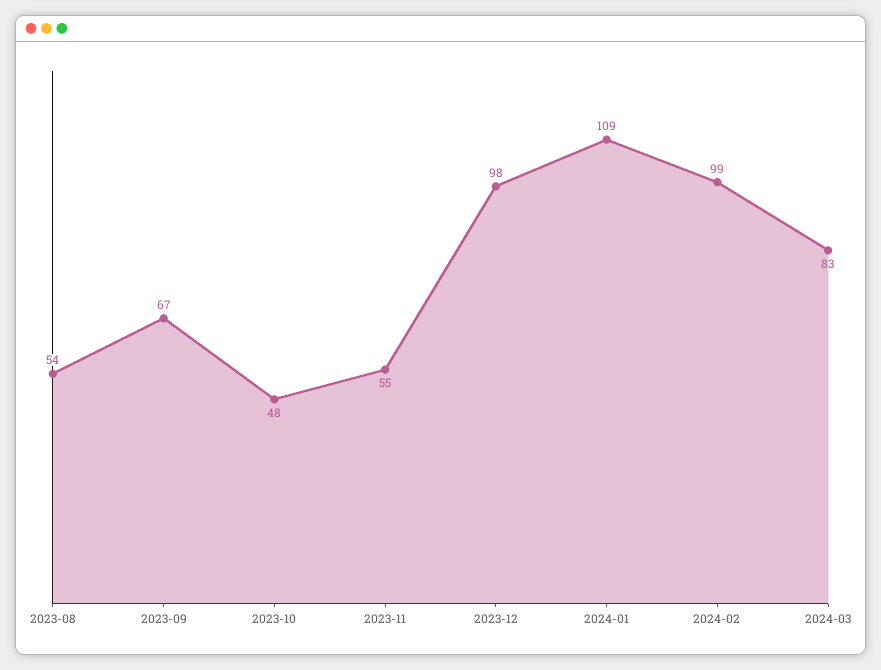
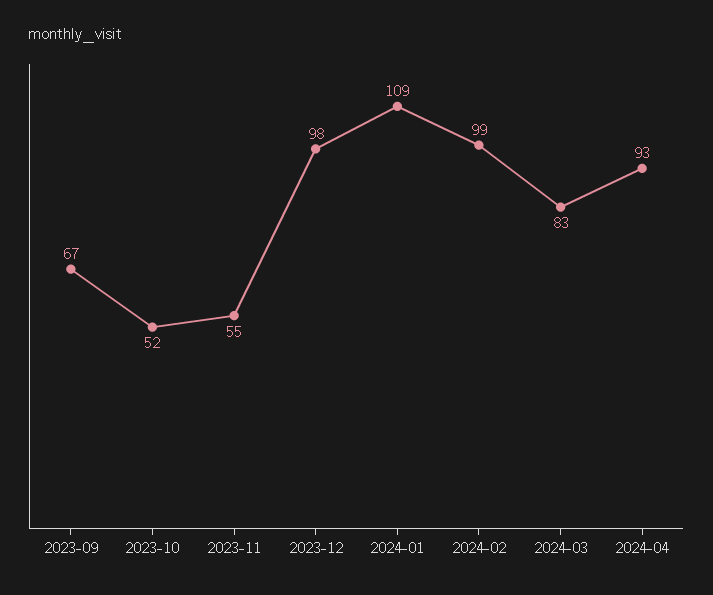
2023-08: 54 -> none
2023-10: 48 -> 52
2024-04: none -> 93

